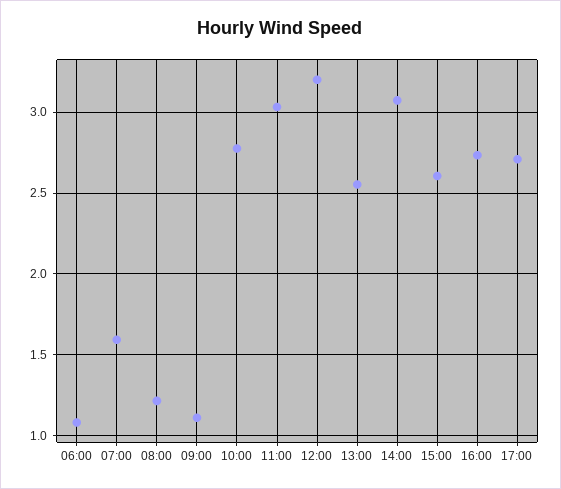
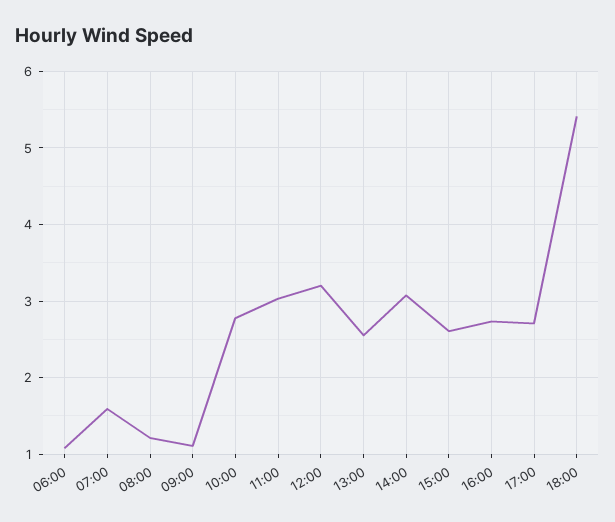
18:00: none -> 5.4

